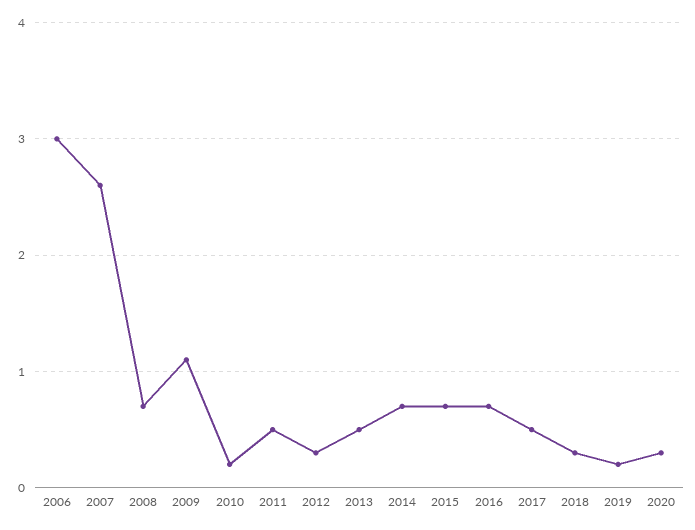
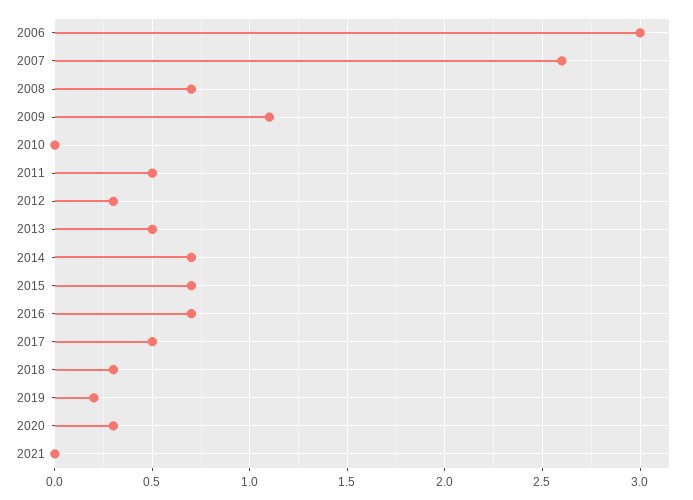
2010: 0.2 -> 0
2021: none -> 0

